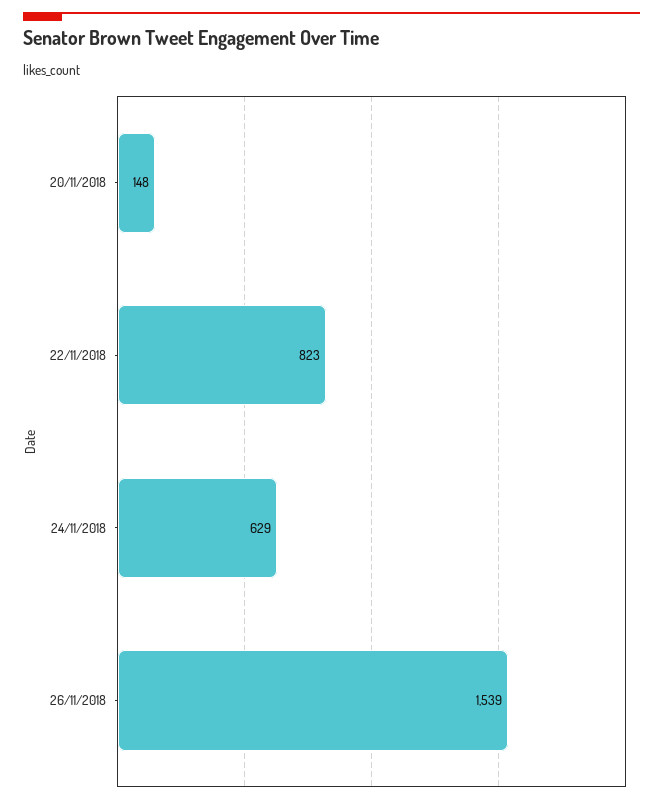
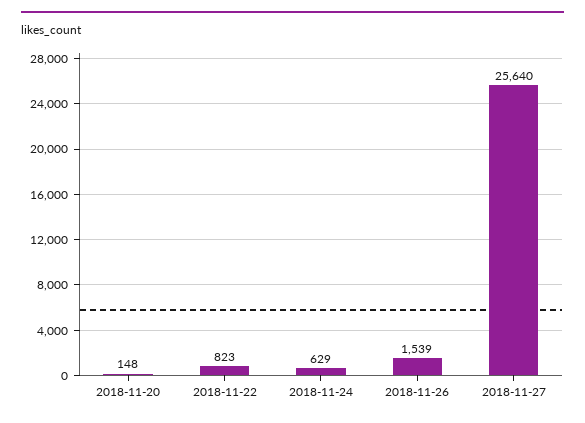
2018-11-27: none -> 25640

